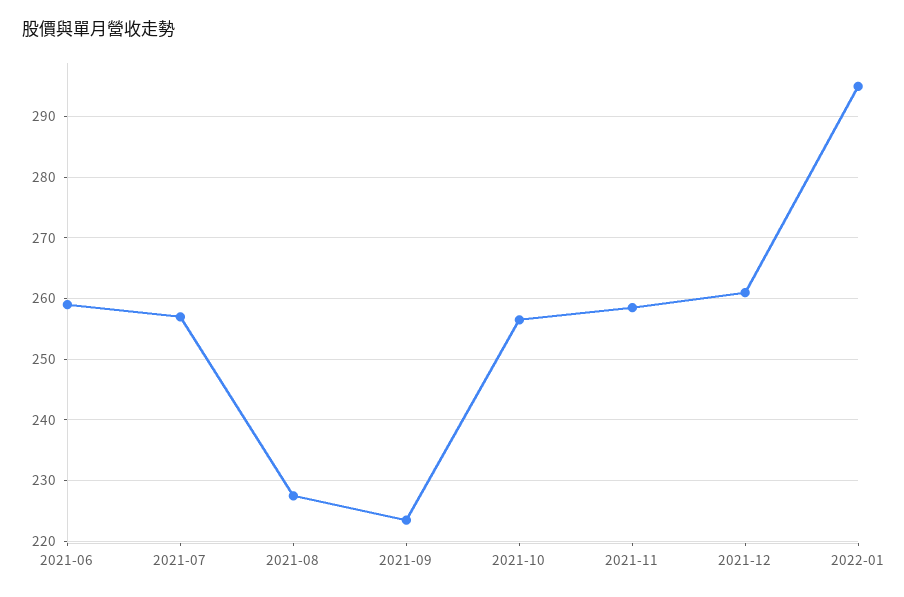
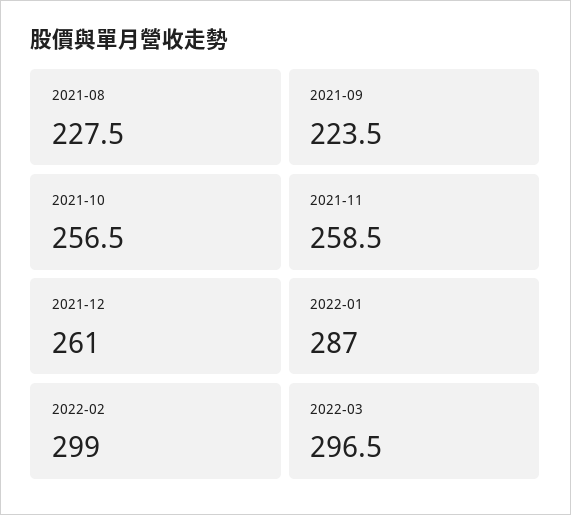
2021-06: 259 -> none
2021-07: 257 -> none
2022-01: 295 -> 287
2022-02: none -> 299
2022-03: none -> 296.5

